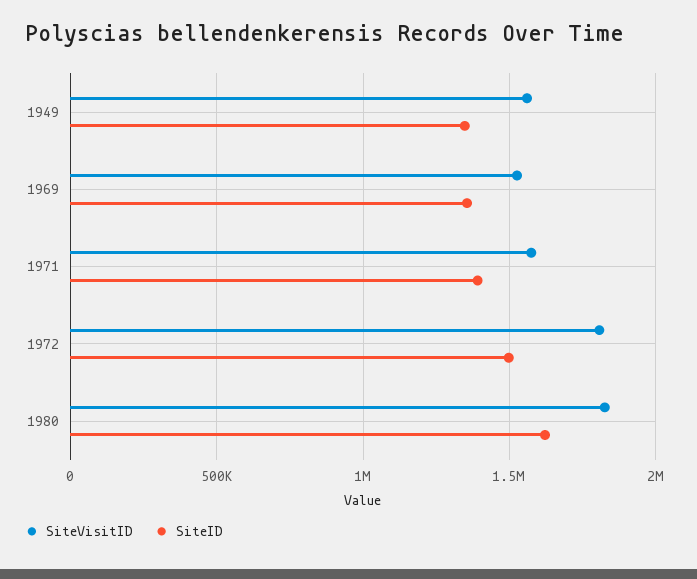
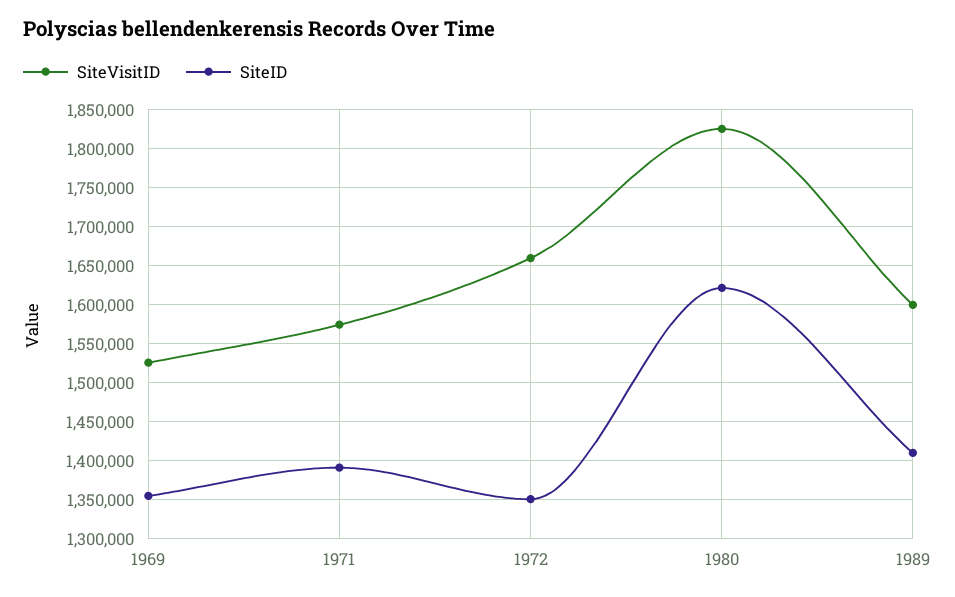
SiteVisitID, 1949: 1550000 -> none
SiteID, 1949: 1350000 -> none
SiteVisitID, 1972: 1800000 -> 1660000
SiteID, 1972: 1500000 -> 1350000
SiteVisitID, 1989: none -> 1600000
SiteID, 1989: none -> 1410000

